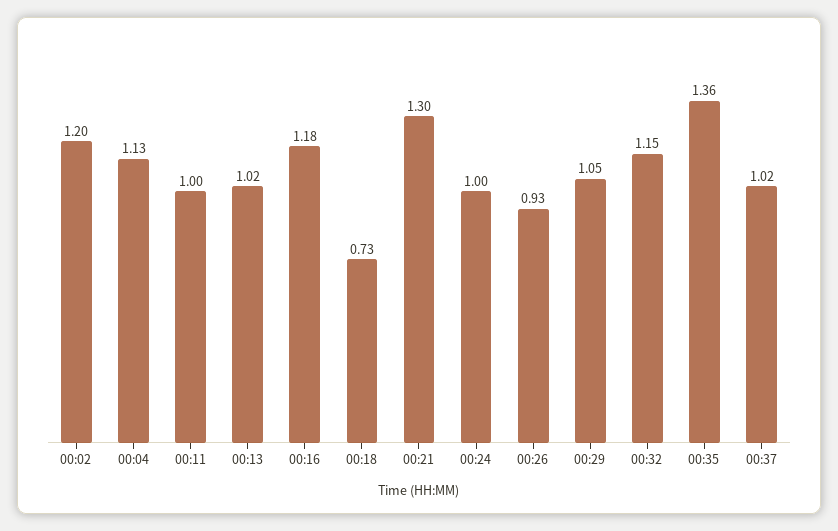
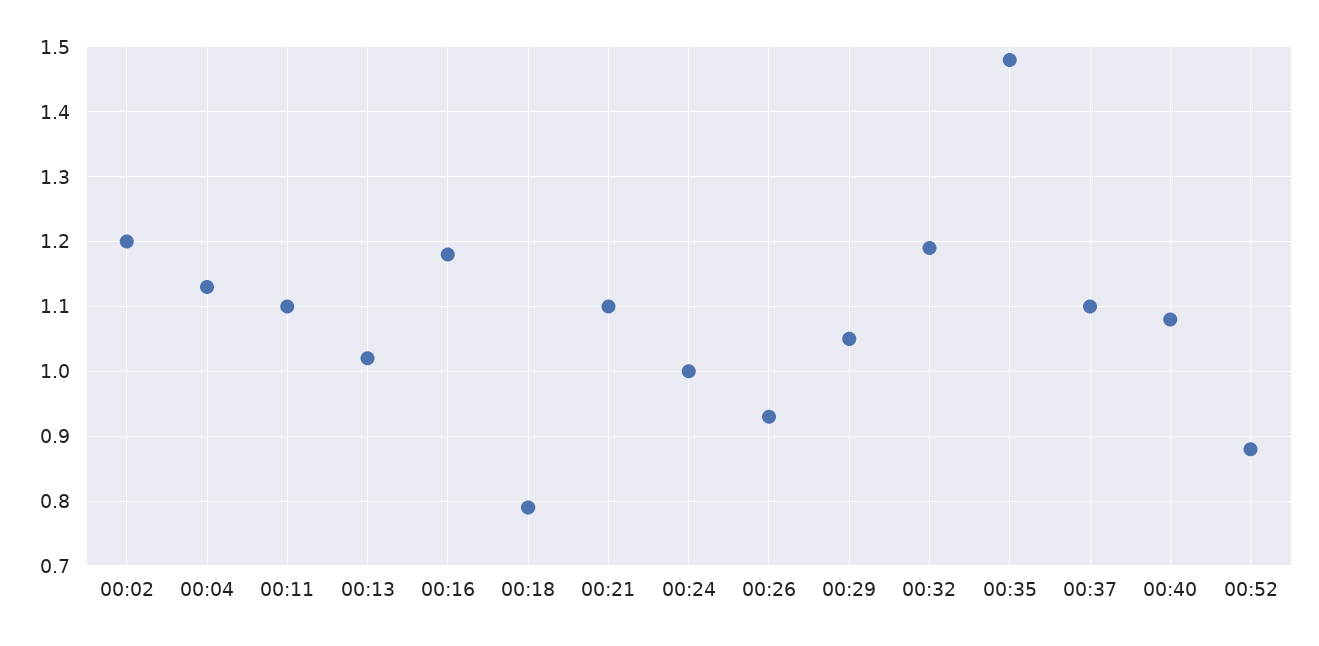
00:11: 1 -> 1.1
00:18: 0.73 -> 0.79
00:21: 1.3 -> 1.1
00:32: 1.15 -> 1.19
00:35: 1.36 -> 1.48
00:37: 1.02 -> 1.1
00:40: none -> 1.08
00:52: none -> 0.88

